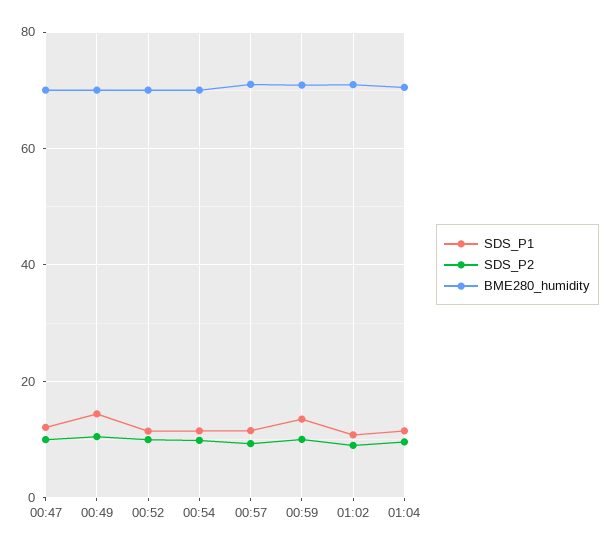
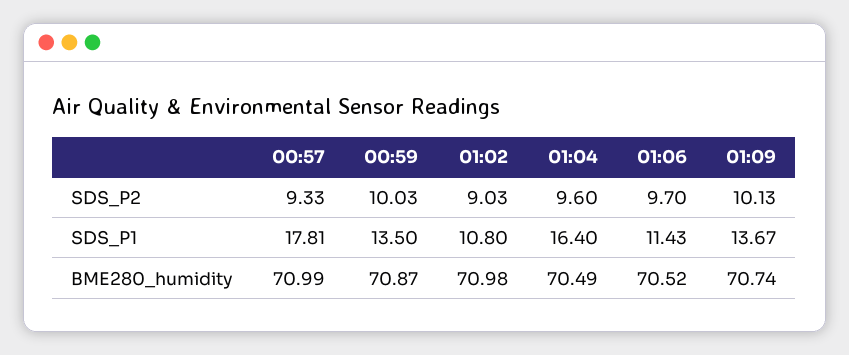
SDS_P1, 00:47: 12 -> none
SDS_P2, 00:47: 10 -> none
BME280_humidity, 00:47: 70 -> none
SDS_P1, 00:49: 14 -> none
SDS_P2, 00:49: 10 -> none
BME280_humidity, 00:49: 70 -> none
SDS_P1, 00:52: 12 -> none
SDS_P2, 00:52: 10 -> none
BME280_humidity, 00:52: 70 -> none
SDS_P1, 00:54: 12 -> none
SDS_P2, 00:54: 10 -> none
BME280_humidity, 00:54: 70 -> none
SDS_P1, 00:57: 12 -> 17.81
SDS_P1, 01:04: 12 -> 16.4
SDS_P2, 01:06: none -> 9.7
SDS_P2, 01:09: none -> 10.13
SDS_P1, 01:06: none -> 11.43
SDS_P1, 01:09: none -> 13.67
BME280_humidity, 01:06: none -> 70.52
BME280_humidity, 01:09: none -> 70.74

